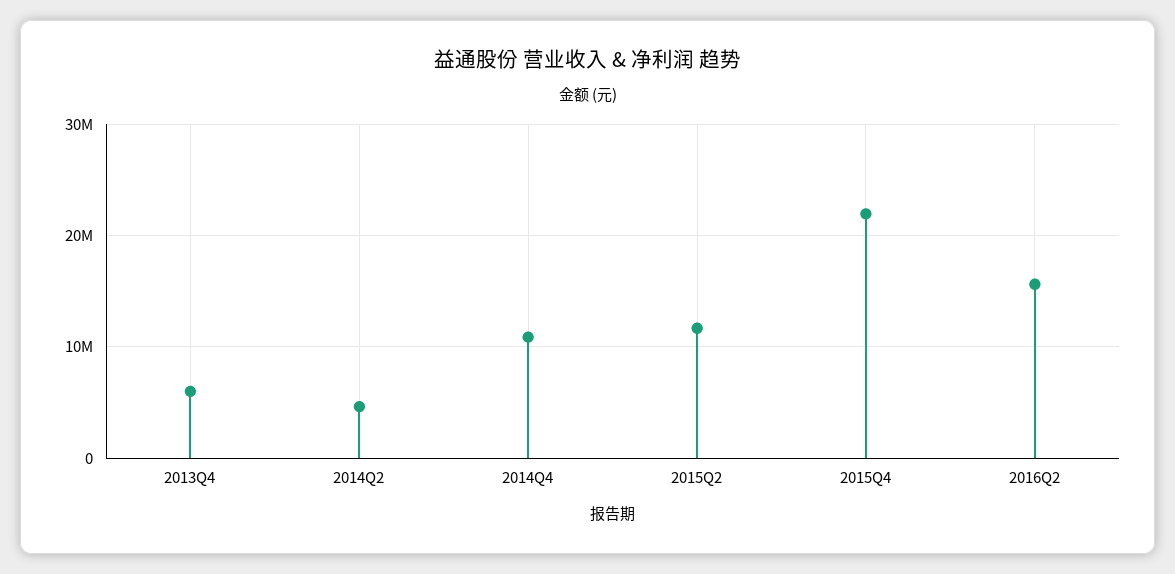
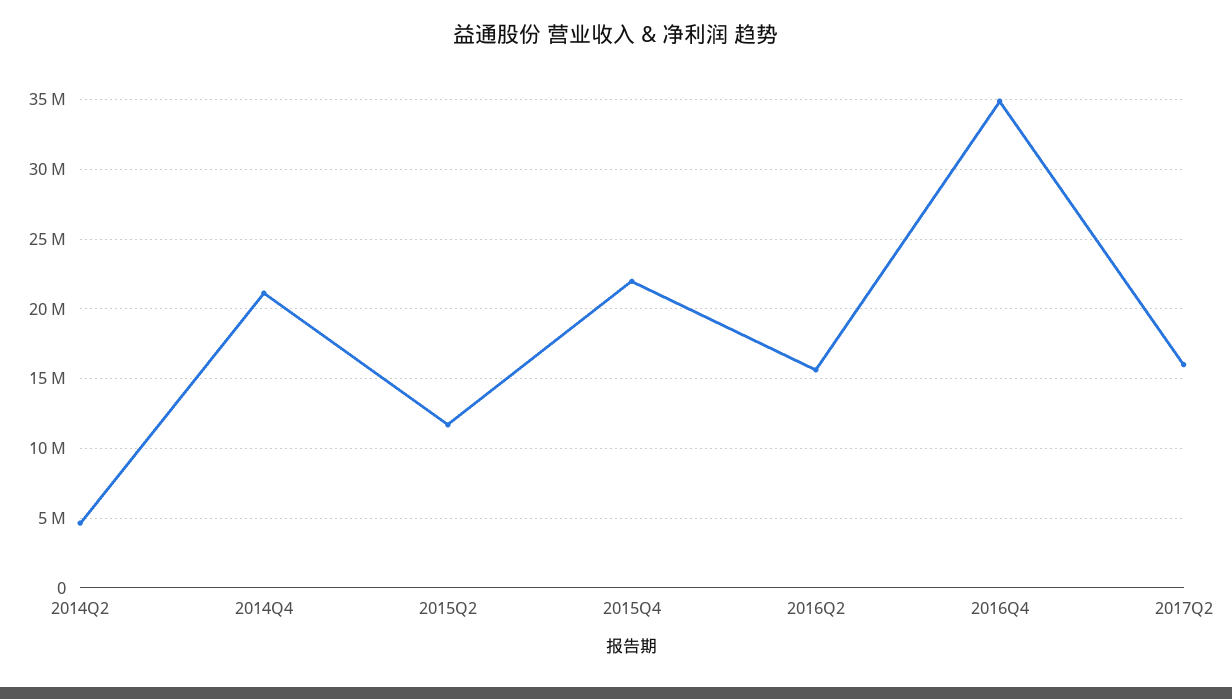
2013Q4: 6000000 -> none
2014Q4: 11000000 -> 21000000
2016Q4: none -> 35000000
2017Q2: none -> 16000000

